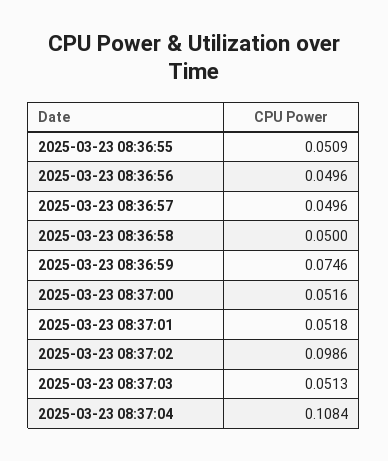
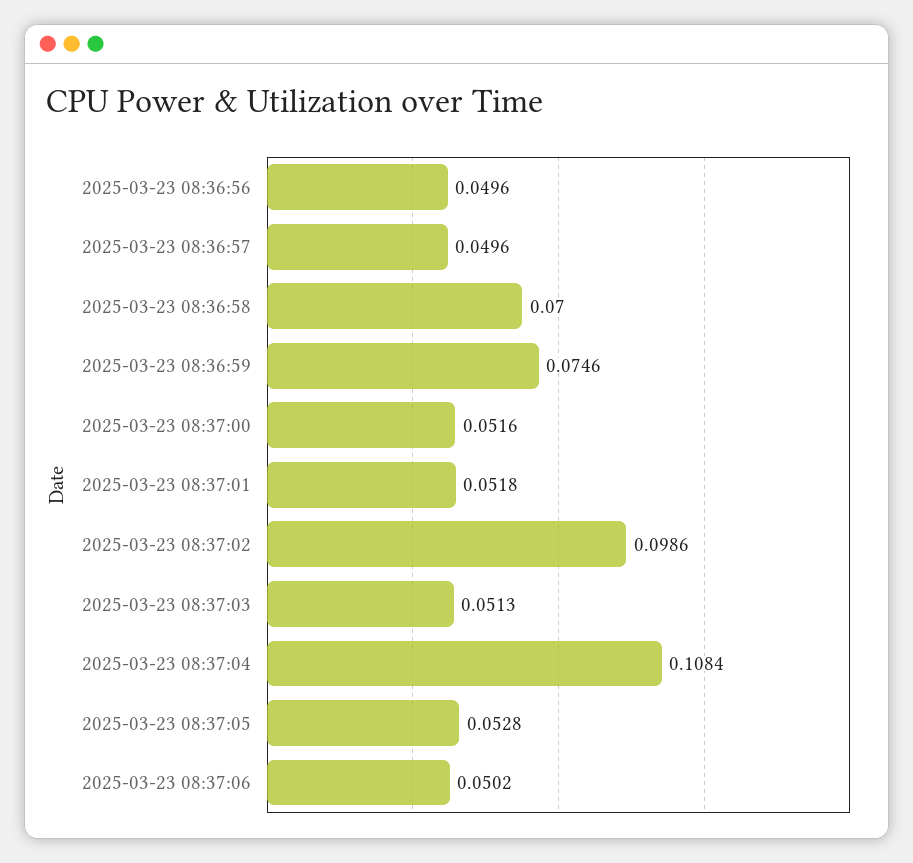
2025-03-23 08:36:55: 0.0509 -> none
2025-03-23 08:36:58: 0.05 -> 0.07
2025-03-23 08:37:05: none -> 0.0528
2025-03-23 08:37:06: none -> 0.0502

